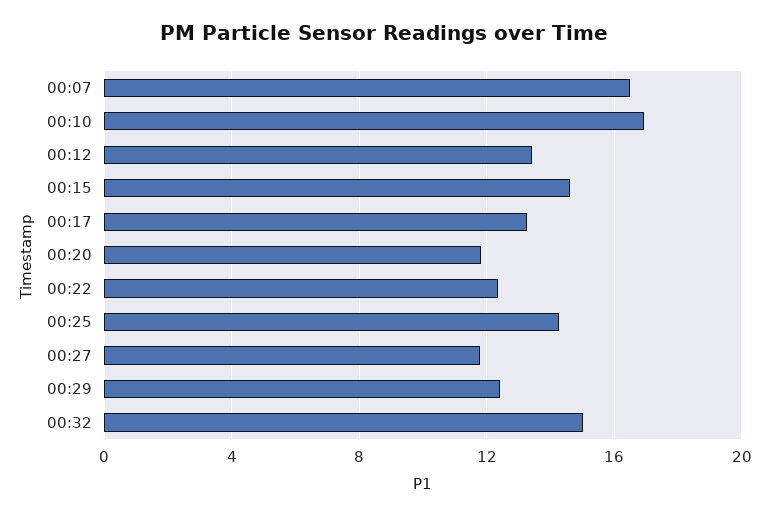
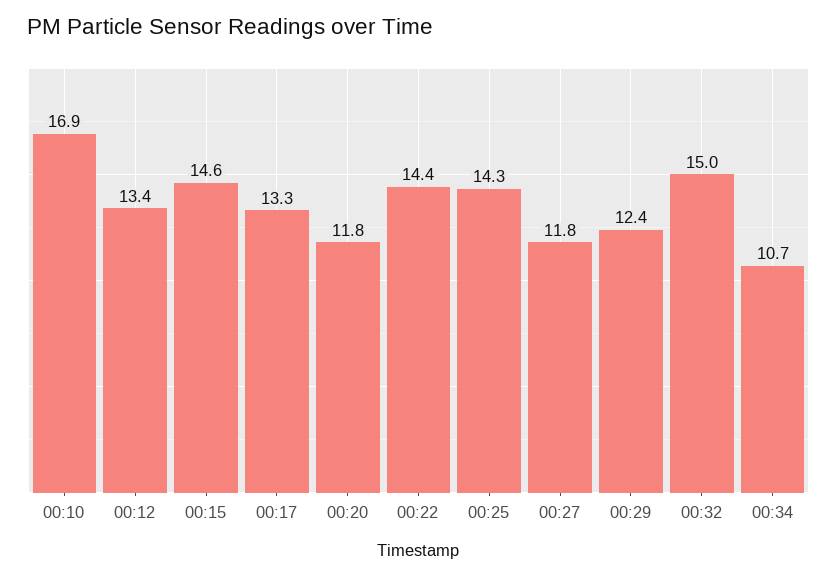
00:07: 16.5 -> none
00:22: 12.5 -> 14.4
00:34: none -> 10.7

